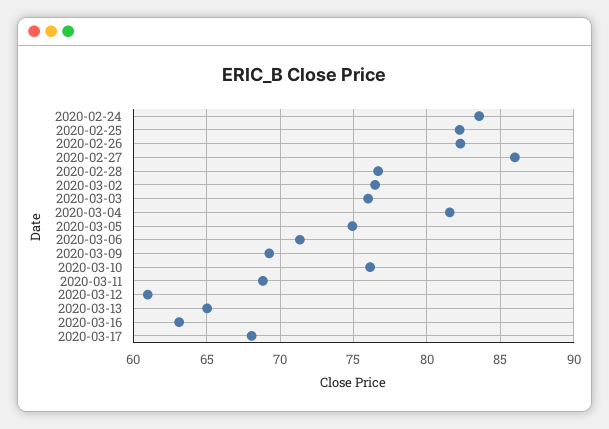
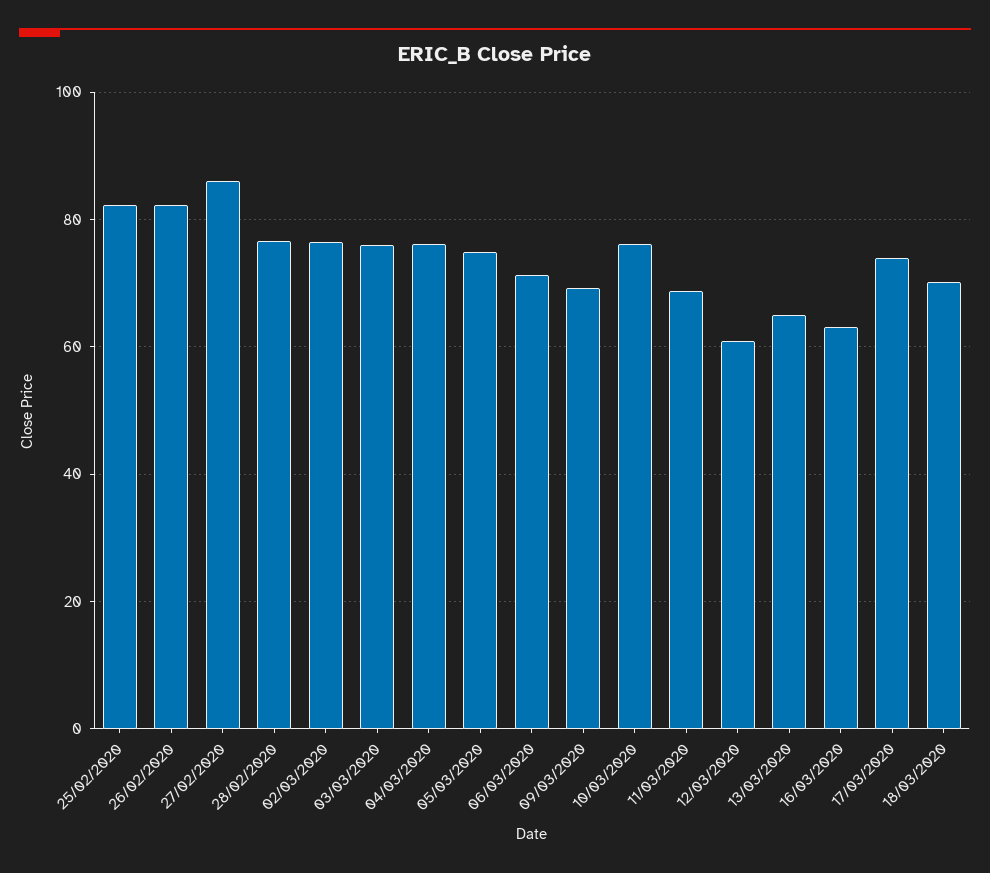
2020-02-24: 83.5 -> none
2020-03-04: 81.5 -> 76
2020-03-17: 68 -> 74
18/03/2020: none -> 70

